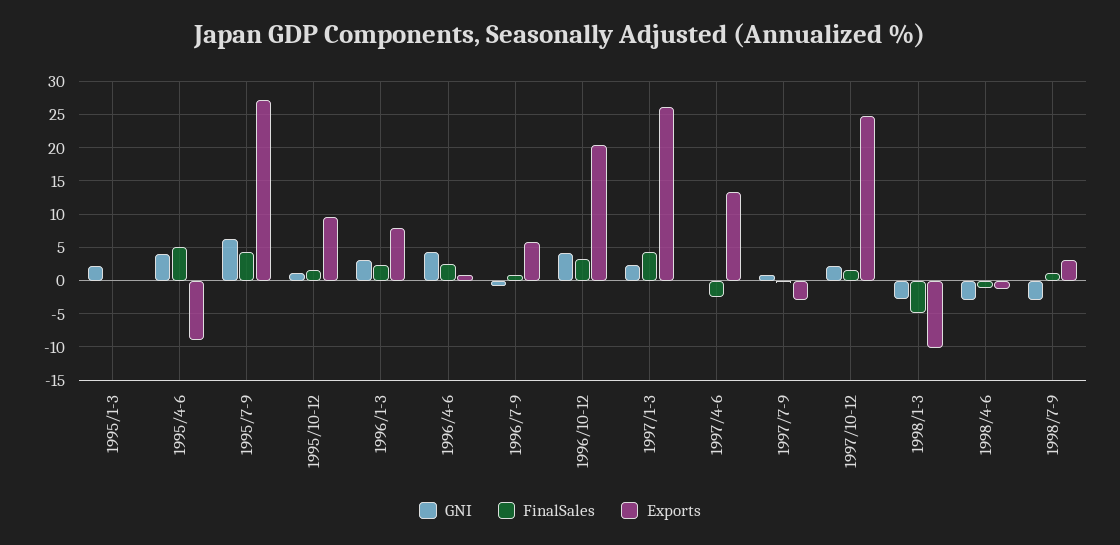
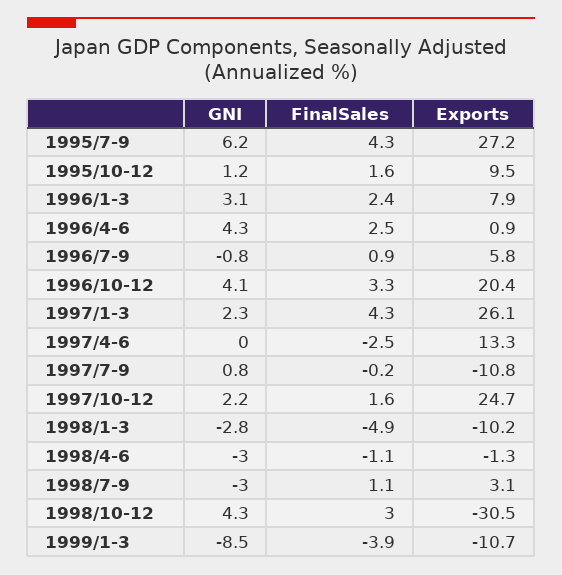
GNI, 1995/1-3: 2 -> none
FinalSales, 1995/1-3: 0 -> none
Exports, 1995/1-3: 0 -> none
GNI, 1995/4-6: 4 -> none
FinalSales, 1995/4-6: 5 -> none
Exports, 1995/4-6: -9 -> none
Exports, 1997/7-9: -3 -> -10.8
GNI, 1998/10-12: none -> 4.3
FinalSales, 1998/10-12: none -> 3
Exports, 1998/10-12: none -> -30.5
GNI, 1999/1-3: none -> -8.5
FinalSales, 1999/1-3: none -> -3.9
Exports, 1999/1-3: none -> -10.7

